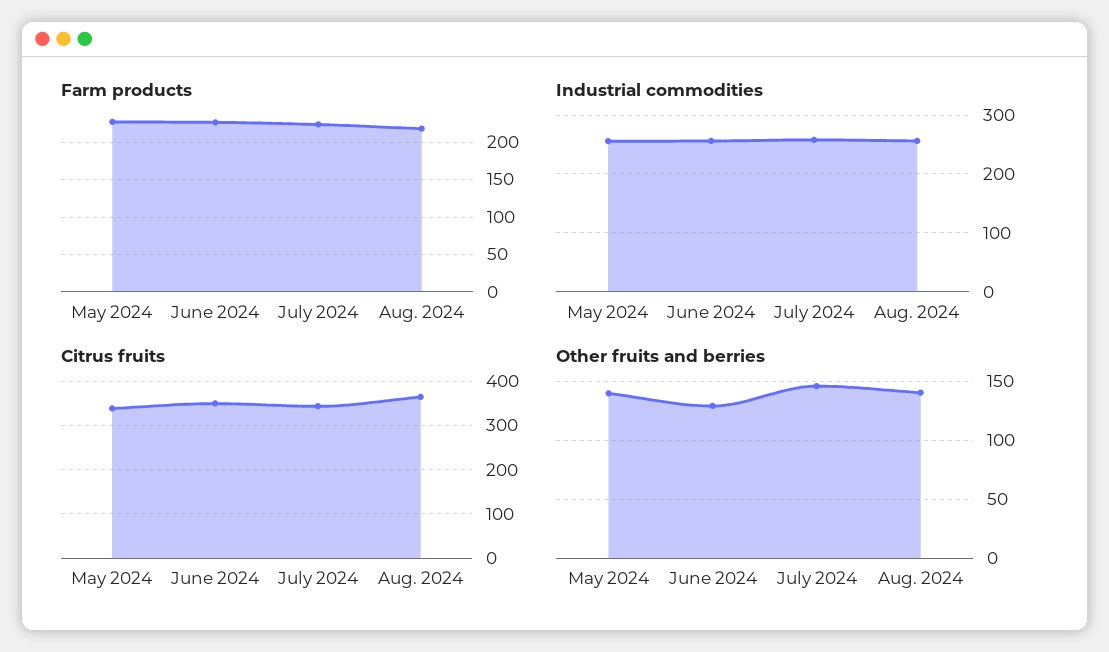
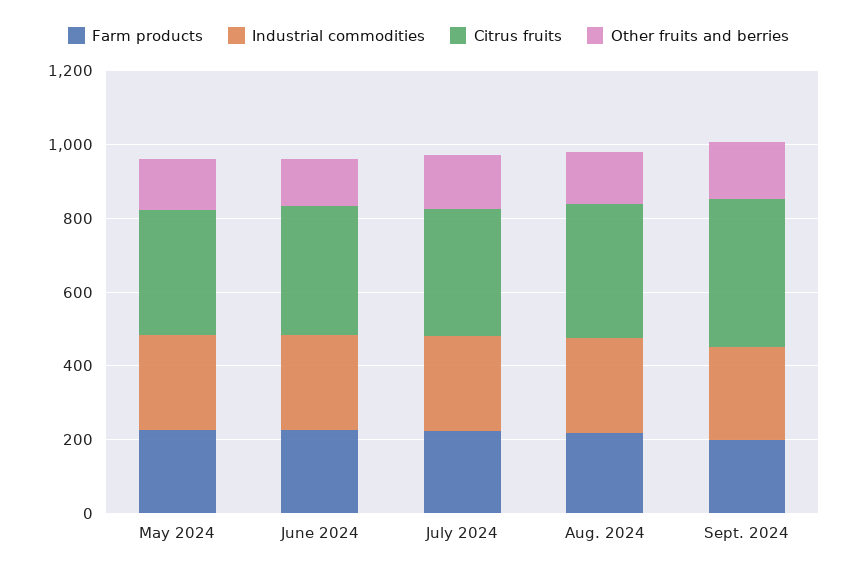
Farm products, Sept. 2024: none -> 200
Industrial commodities, Sept. 2024: none -> 250
Citrus fruits, Sept. 2024: none -> 400
Other fruits and berries, Sept. 2024: none -> 150

